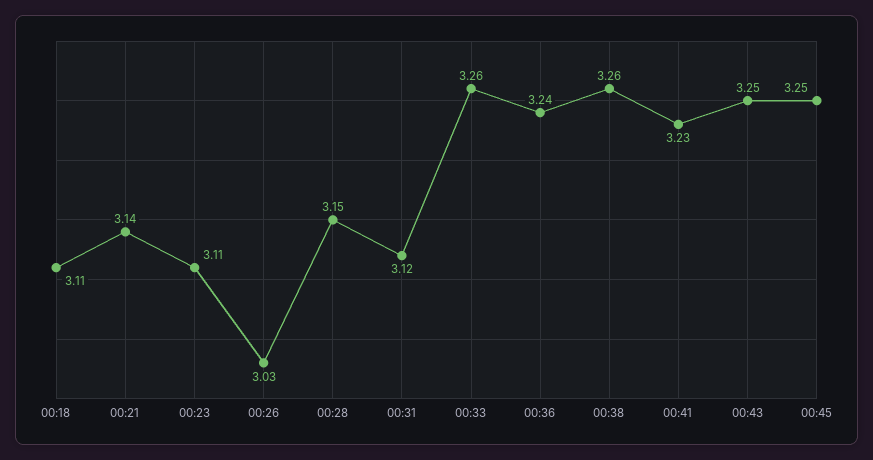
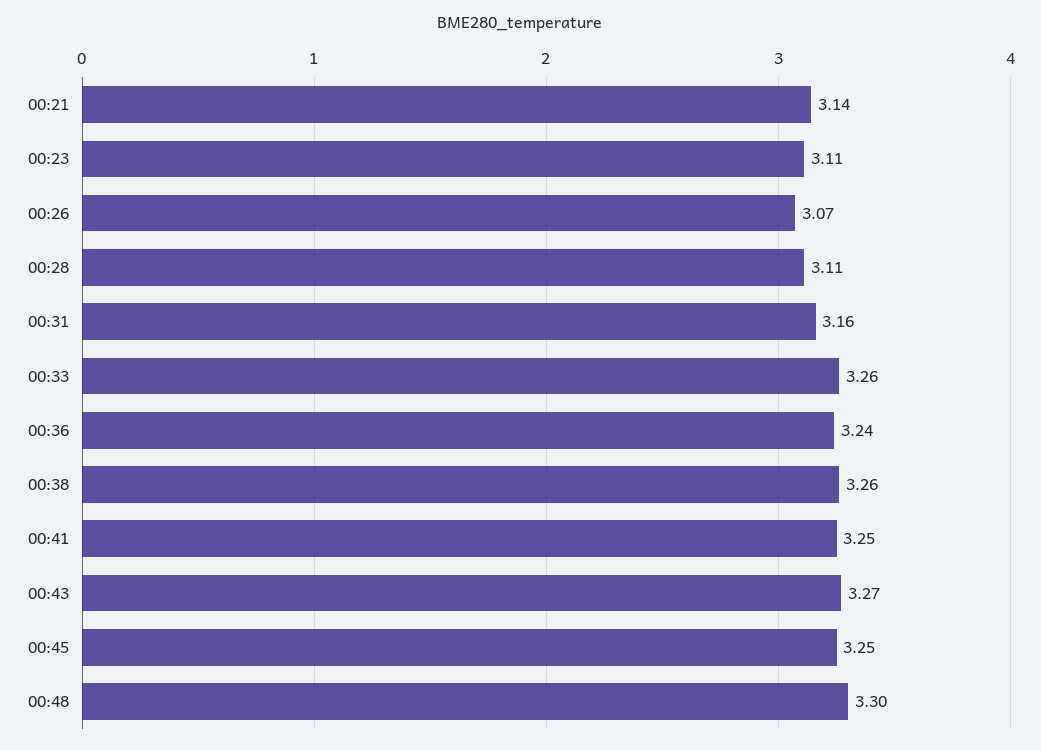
00:18: 3.11 -> none
00:26: 3.03 -> 3.07
00:28: 3.15 -> 3.11
00:31: 3.12 -> 3.16
00:41: 3.23 -> 3.25
00:43: 3.25 -> 3.27
00:48: none -> 3.3

